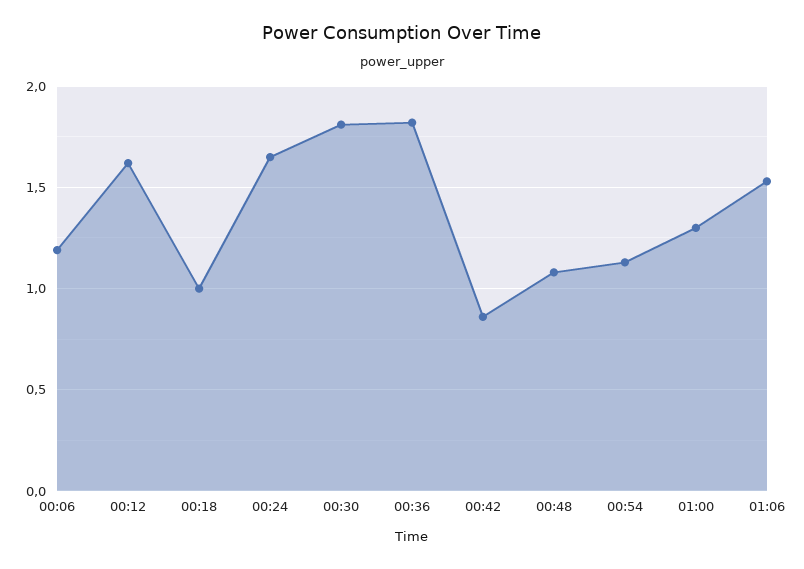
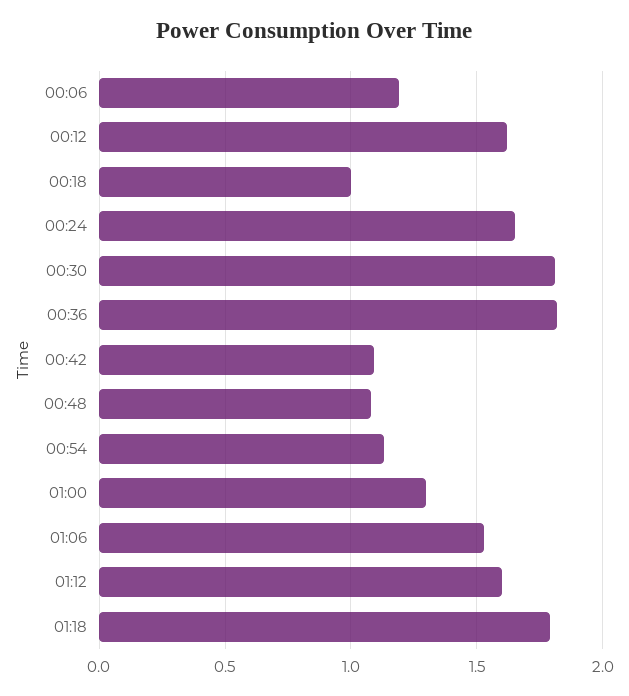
00:42: 0.85 -> 1.1
01:12: none -> 1.6
01:18: none -> 1.8

